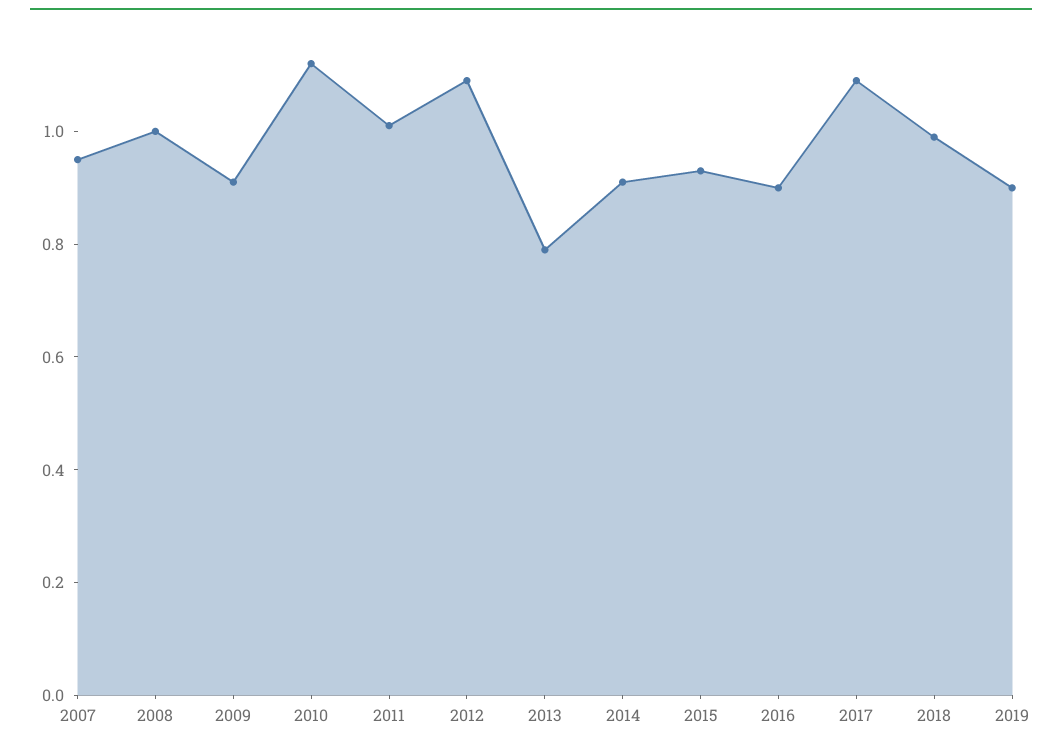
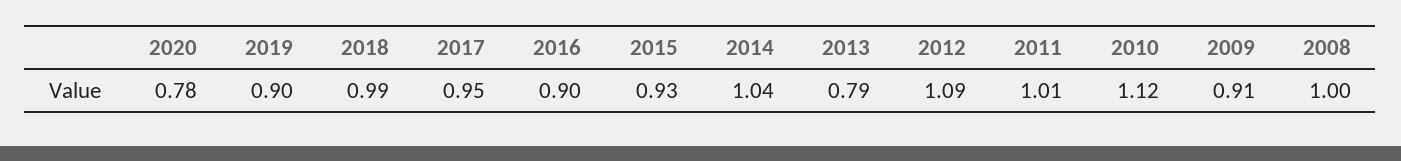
2007: 0.95 -> none
2014: 0.9 -> 1.04
2017: 1.1 -> 0.95
2020: none -> 0.78

